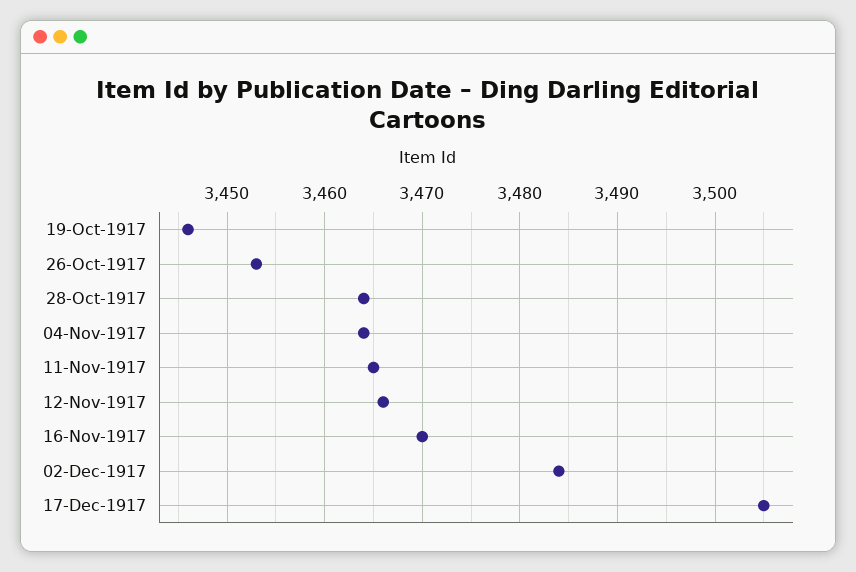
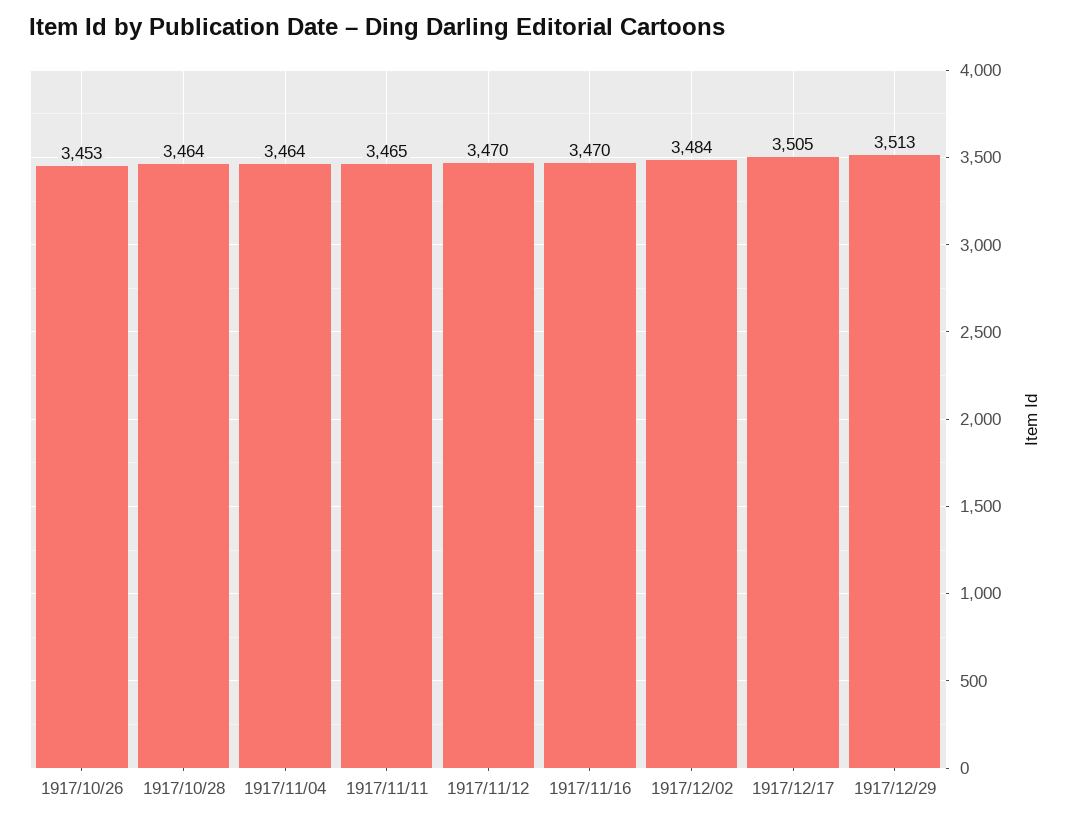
19-Oct-1917: 3446 -> none
12-Nov-1917: 3466 -> 3470
1917/12/29: none -> 3513

